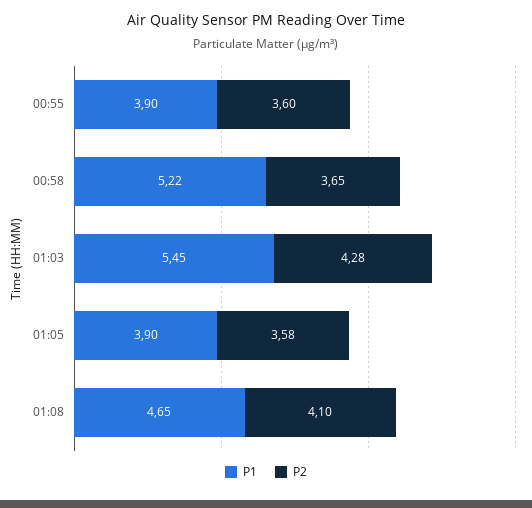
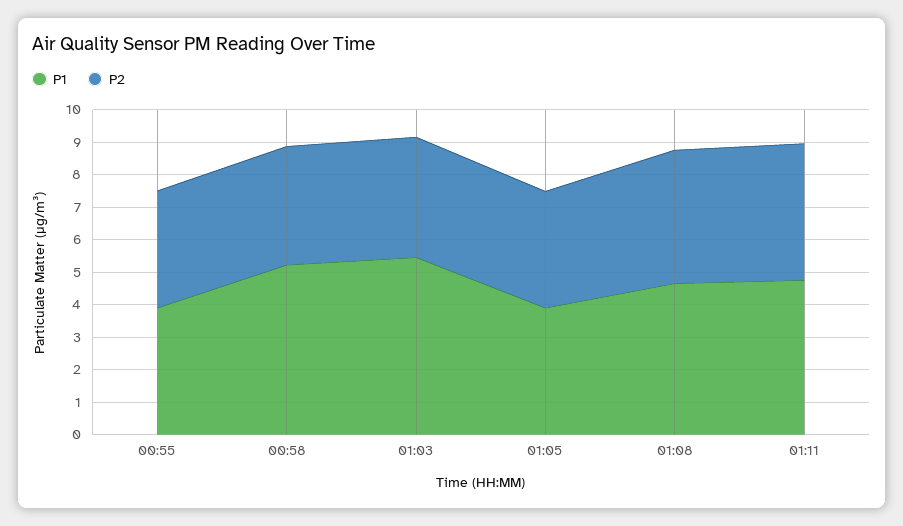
P2, 01:03: 4.28 -> 3.75
P1, 01:11: none -> 4.75
P2, 01:11: none -> 4.25

